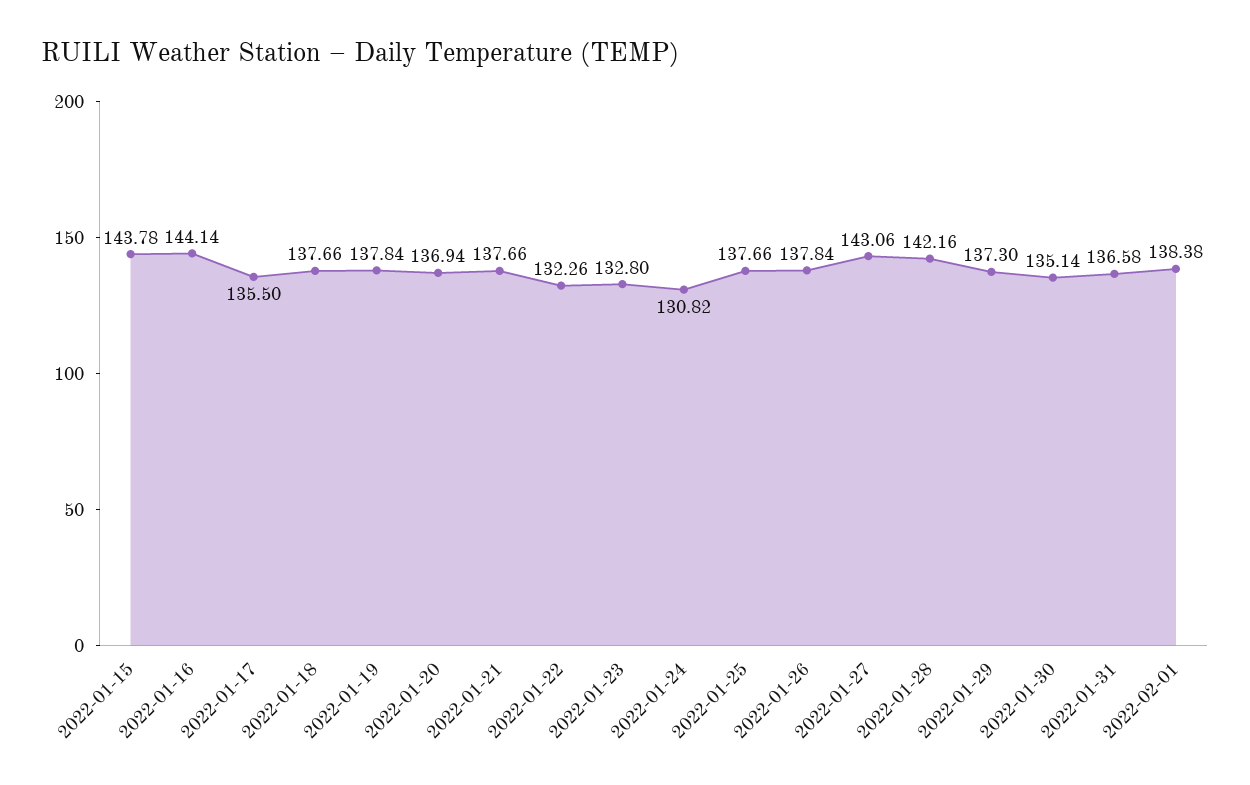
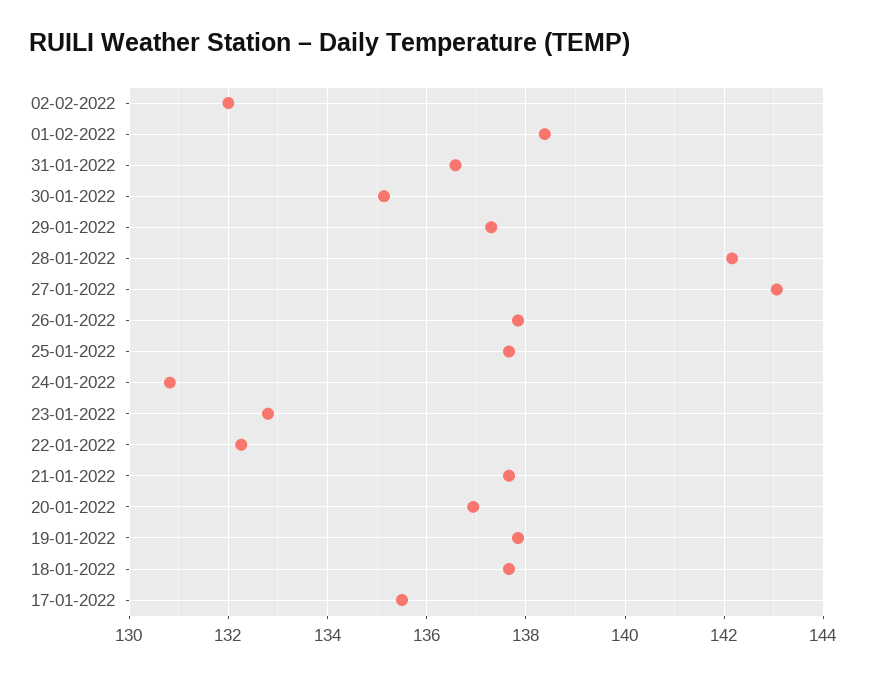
2022-01-15: 143.78 -> none
2022-01-16: 144.14 -> none
02-02-2022: none -> 132

